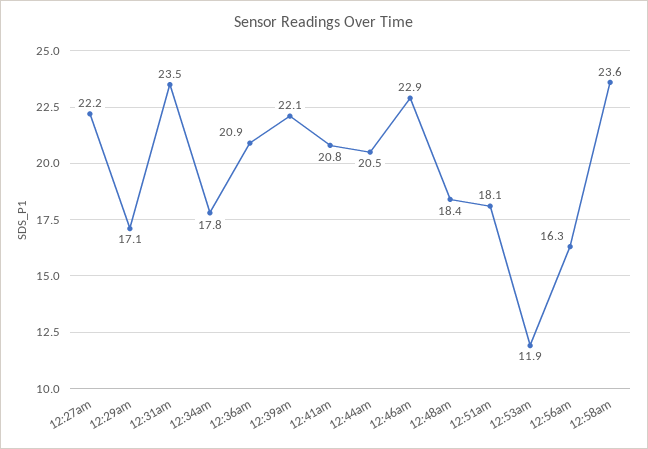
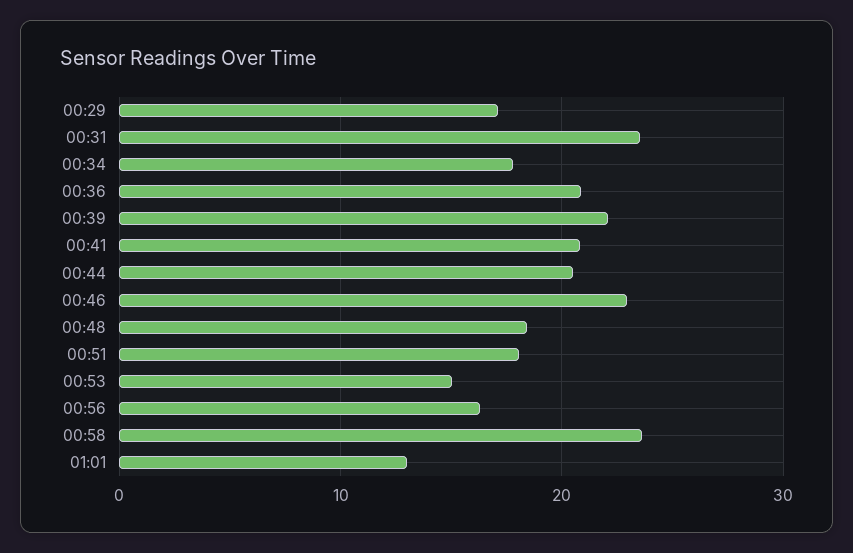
12:27am: 22.2 -> none
12:53am: 11.9 -> 15
01:01: none -> 13

